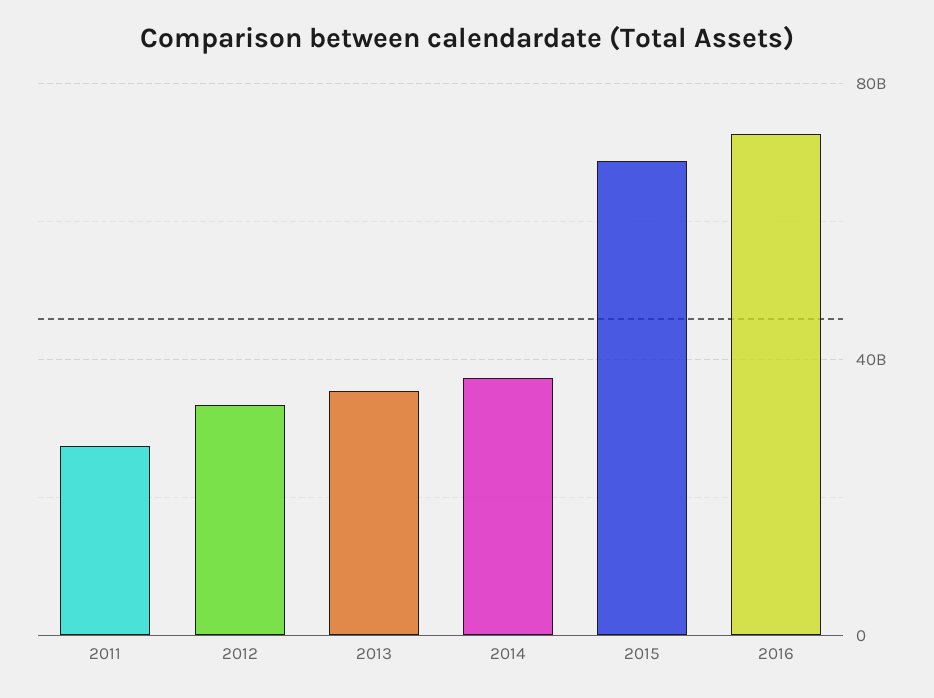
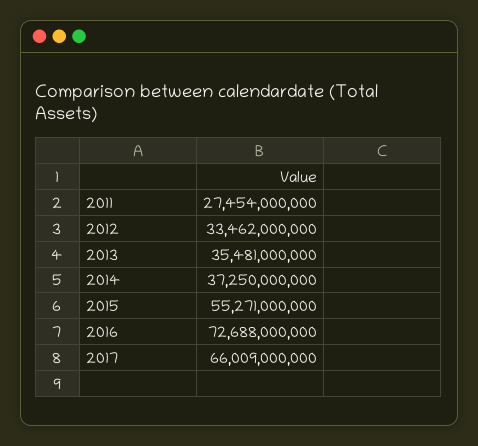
2015: 70000000000 -> 55271000000
2017: none -> 66009000000

